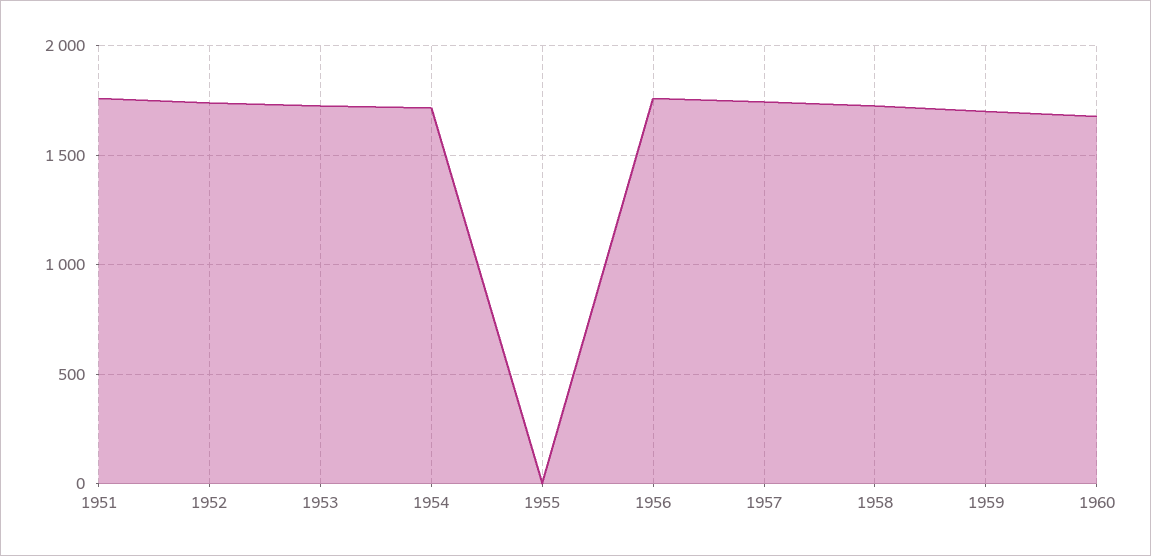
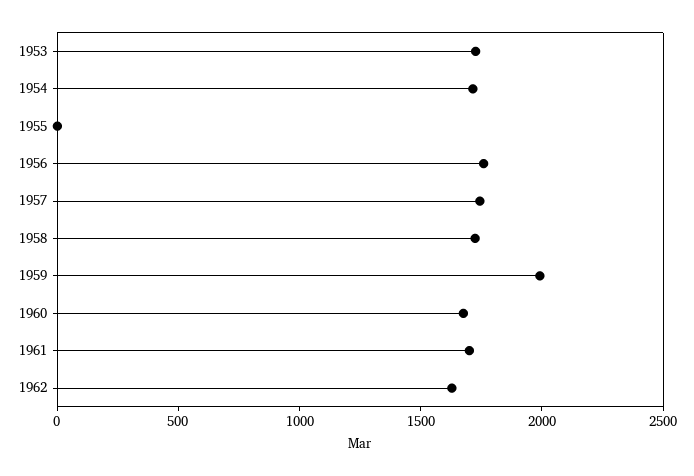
1951: 1750 -> none
1952: 1750 -> none
1959: 1700 -> 2000
1961: none -> 1700
1962: none -> 1600

